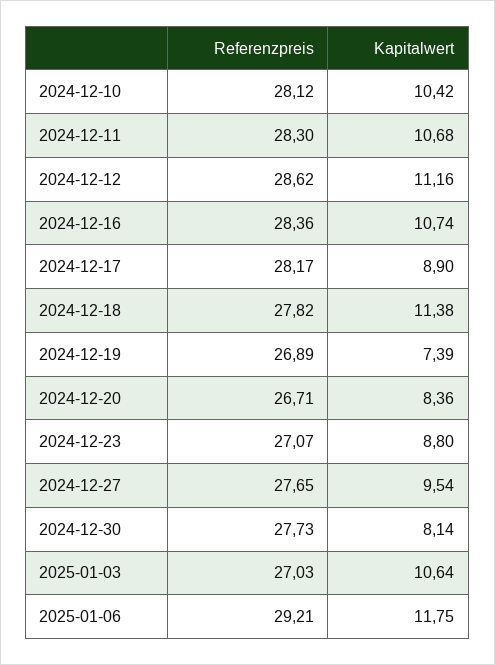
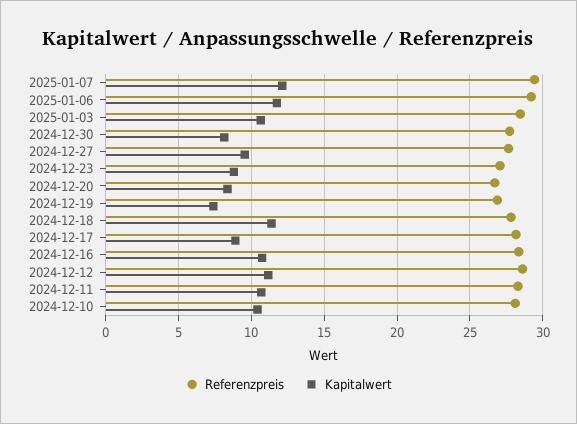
Referenzpreis, 2025-01-03: 27.03 -> 28.5
Referenzpreis, 2025-01-07: none -> 29.5
Kapitalwert, 2025-01-07: none -> 12

